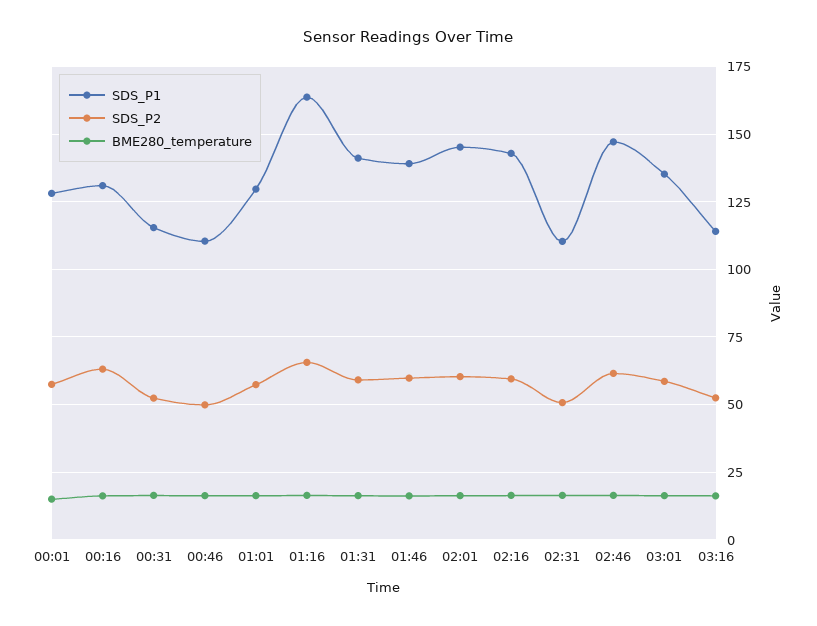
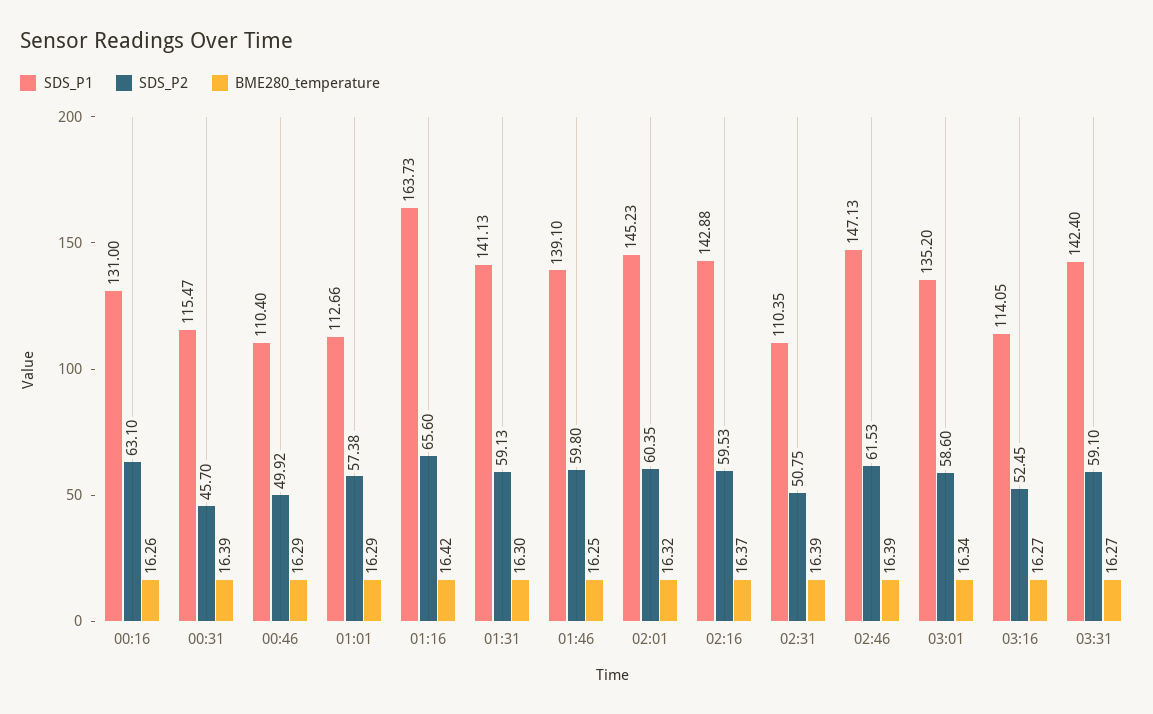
SDS_P1, 00:01: 127.5 -> none
SDS_P2, 00:01: 57.5 -> none
BME280_temperature, 00:01: 15 -> none
SDS_P2, 00:31: 52.5 -> 45.7
SDS_P1, 01:01: 130 -> 112.66
SDS_P1, 03:31: none -> 142.4
SDS_P2, 03:31: none -> 59.1
BME280_temperature, 03:31: none -> 16.27

